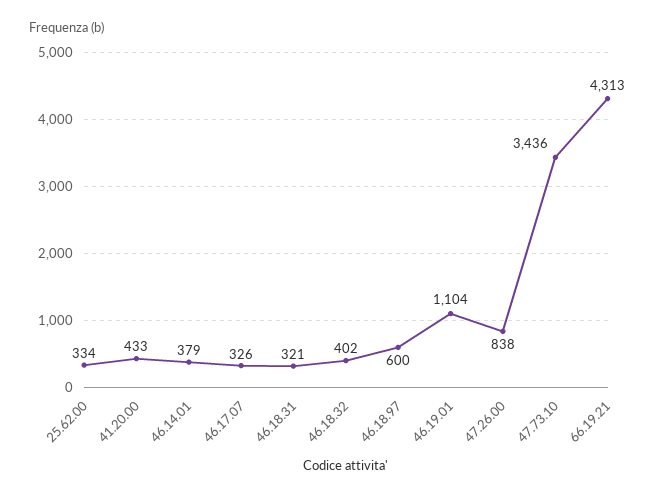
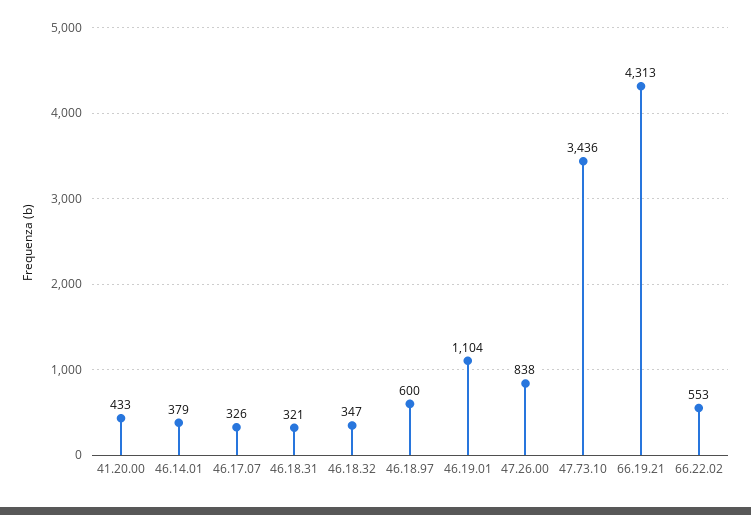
25.62.00: 334 -> none
46.18.32: 402 -> 347
66.22.02: none -> 553

